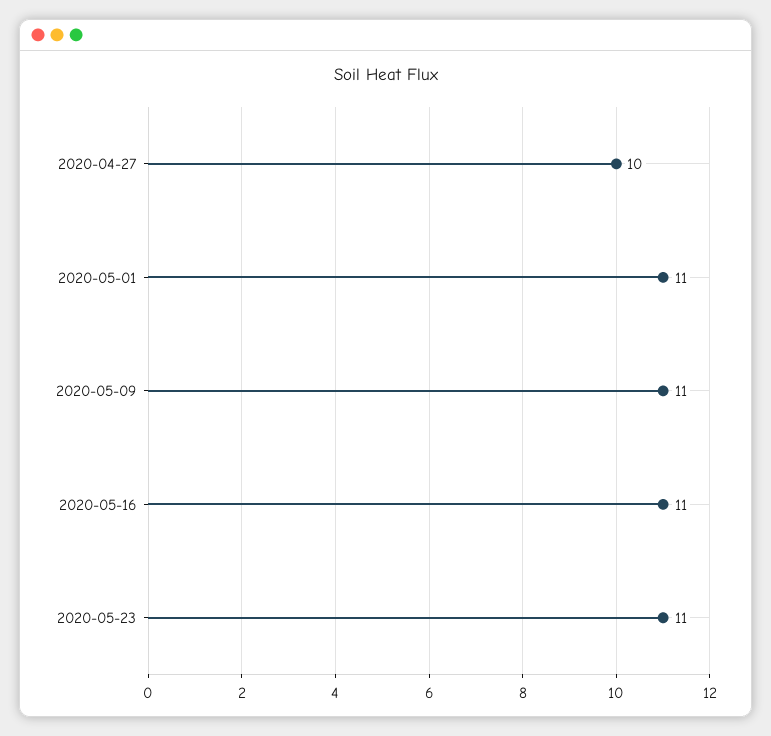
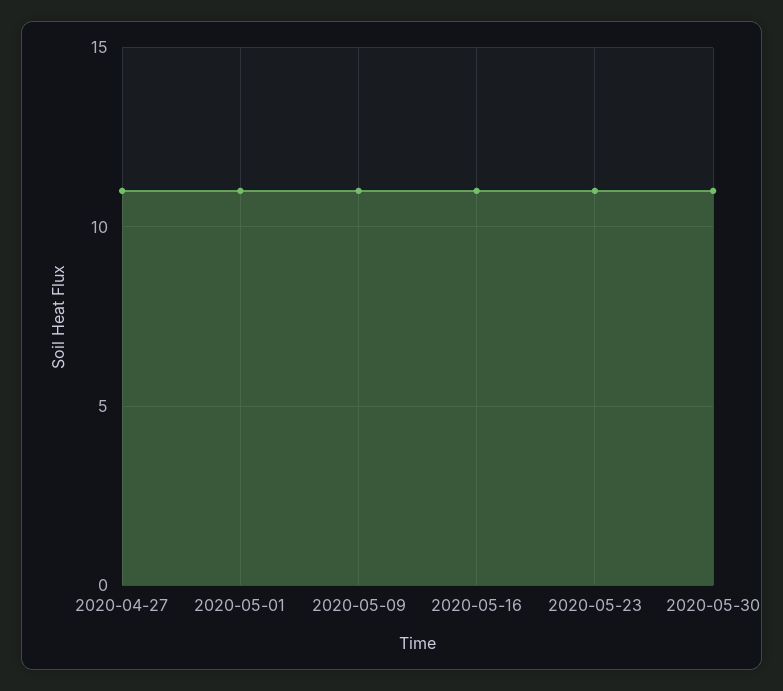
2020-04-27: 10 -> 11
2020-05-30: none -> 11

